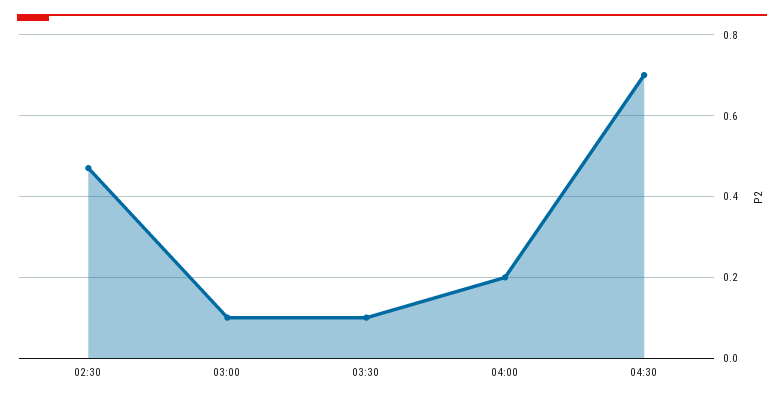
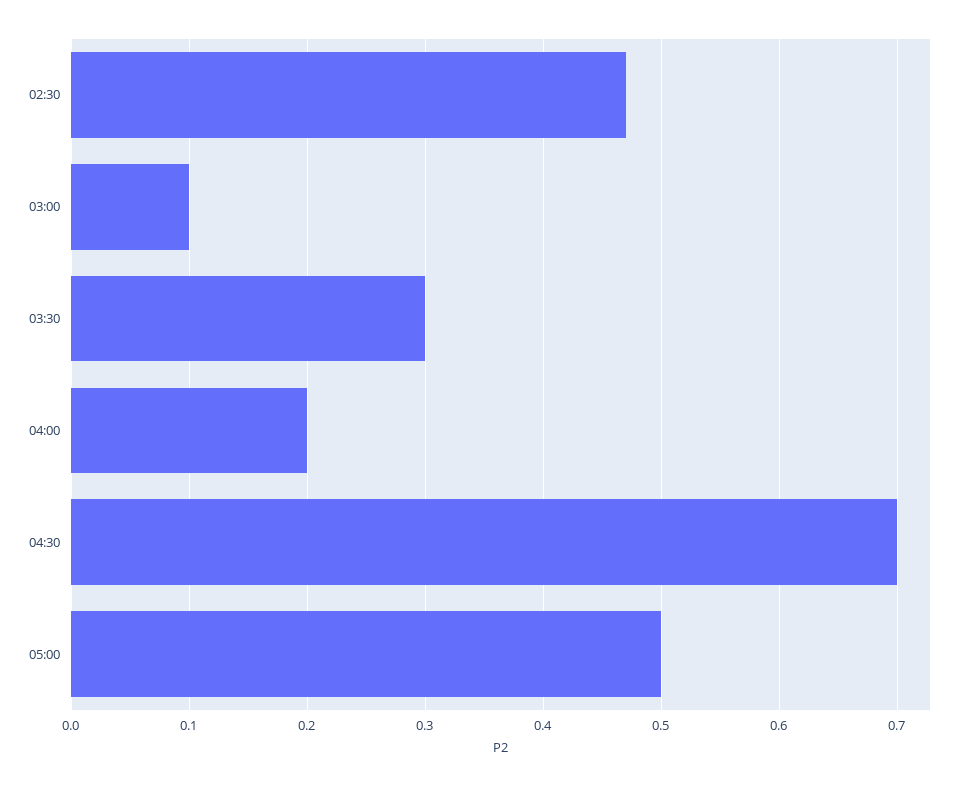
03:30: 0.1 -> 0.3
05:00: none -> 0.5

